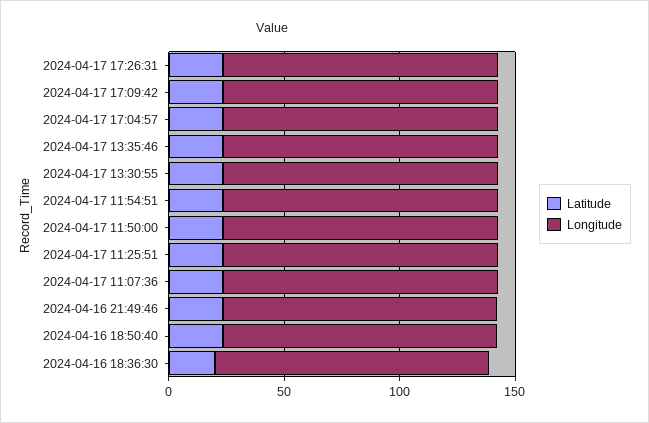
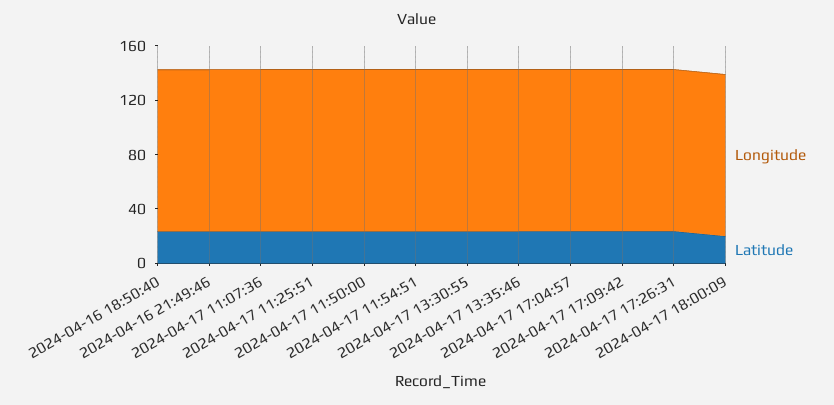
Latitude, 2024-04-16 18:36:30: 20 -> none
Longitude, 2024-04-16 18:36:30: 120 -> none
Longitude, 2024-04-17 18:00:09: none -> 120
Latitude, 2024-04-17 18:00:09: none -> 20

